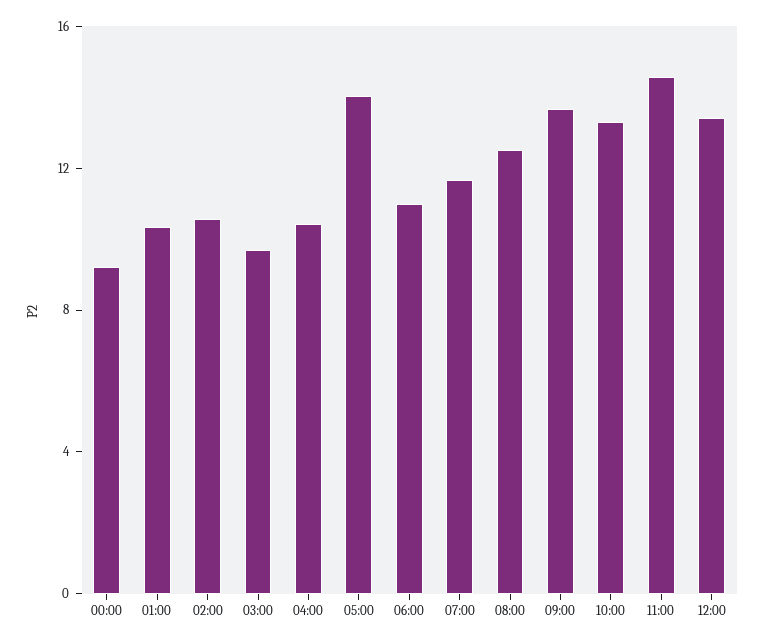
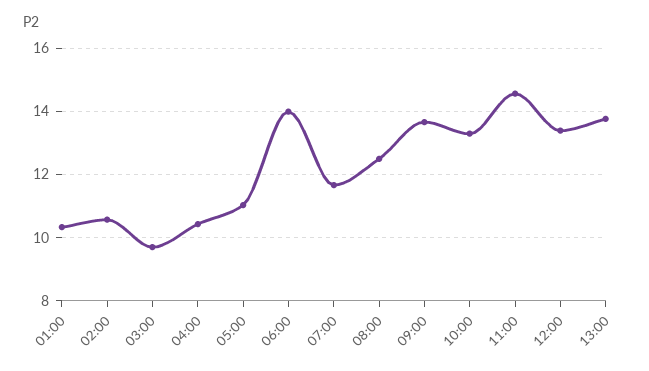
00:00: 9 -> none
05:00: 14 -> 11
06:00: 11 -> 14
13:00: none -> 13.8

